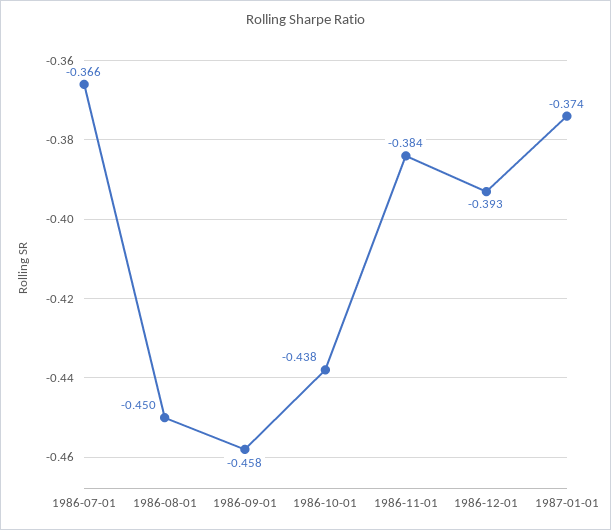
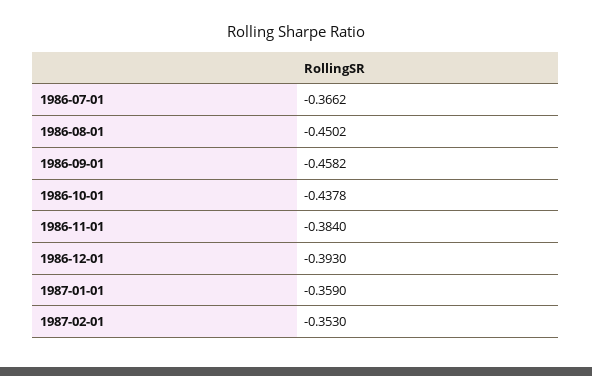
1987-01-01: -0.374 -> -0.359
1987-02-01: none -> -0.353

